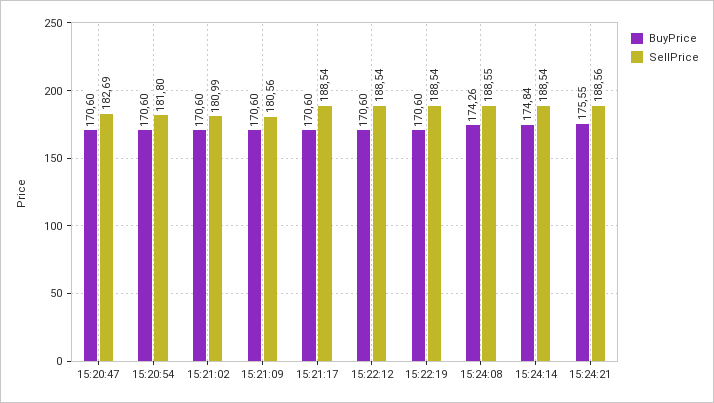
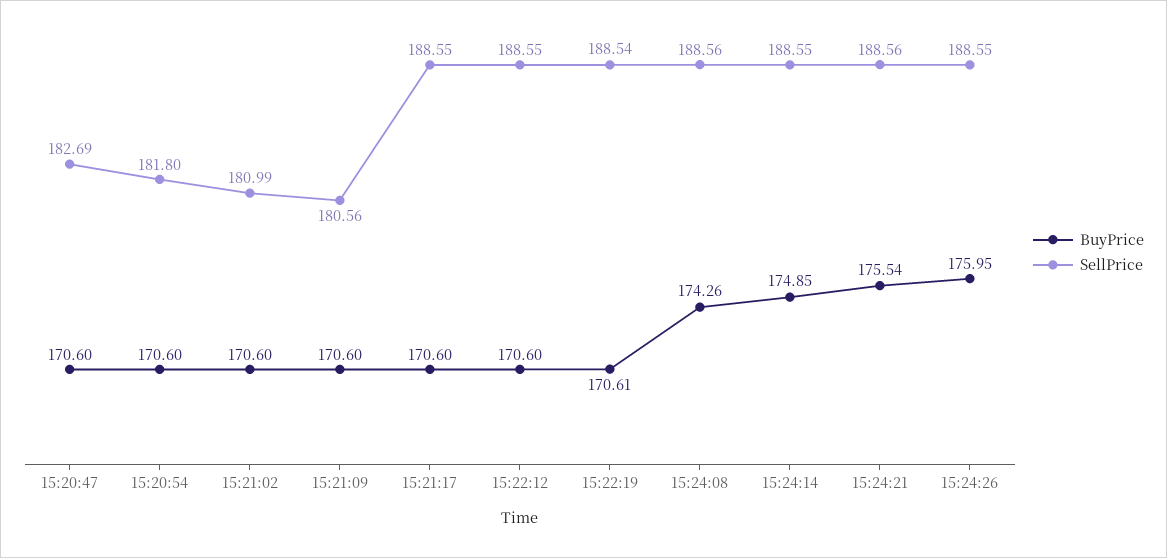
SellPrice, 15:21:17: 188.54 -> 188.55
SellPrice, 15:22:12: 188.54 -> 188.55
BuyPrice, 15:22:19: 170.6 -> 170.61
SellPrice, 15:24:08: 188.55 -> 188.56
BuyPrice, 15:24:14: 174.84 -> 174.85
SellPrice, 15:24:14: 188.54 -> 188.55
BuyPrice, 15:24:21: 175.55 -> 175.54
BuyPrice, 15:24:26: none -> 175.95
SellPrice, 15:24:26: none -> 188.55

